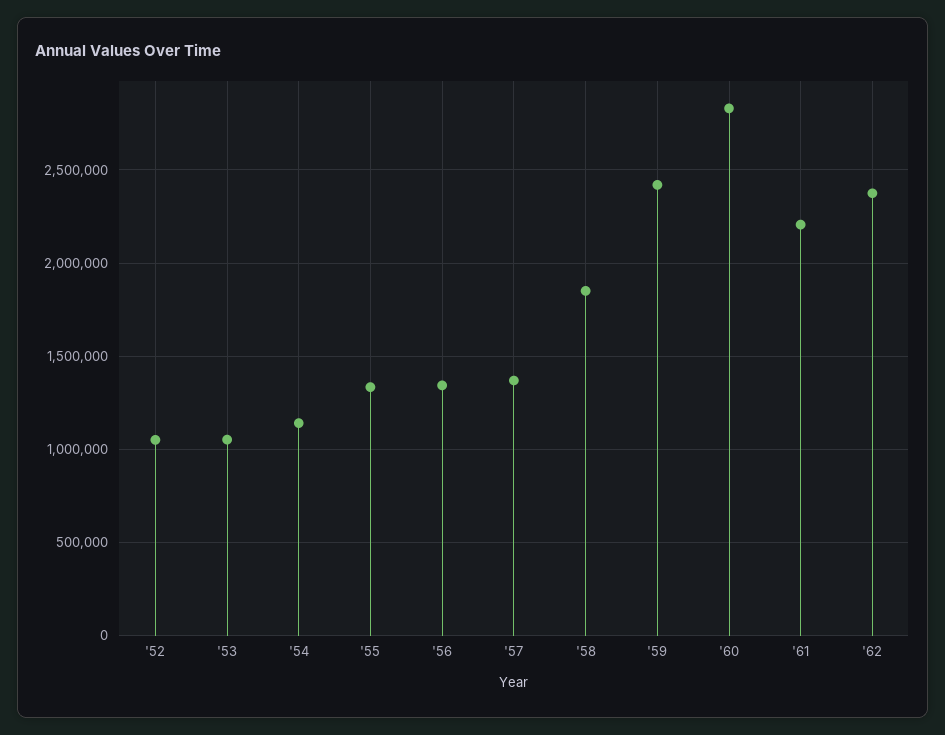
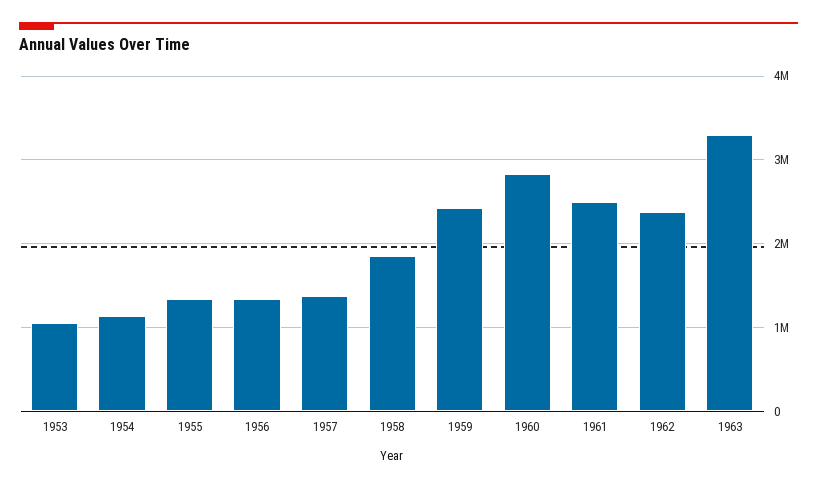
'52: 1050000 -> none
'61: 2200000 -> 2500000
1963: none -> 3300000

